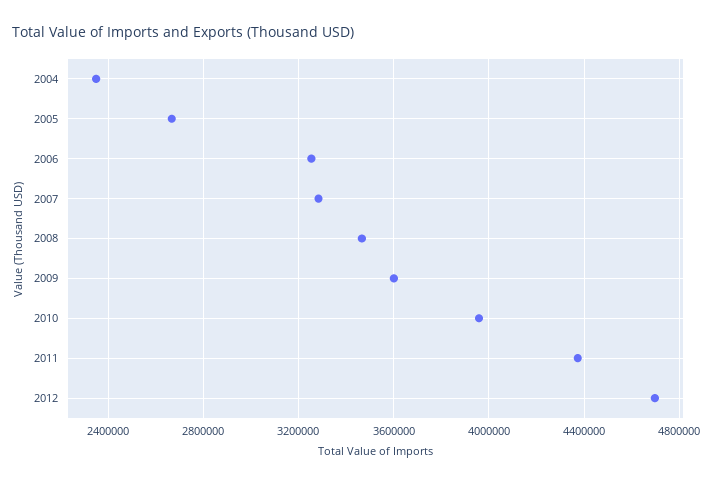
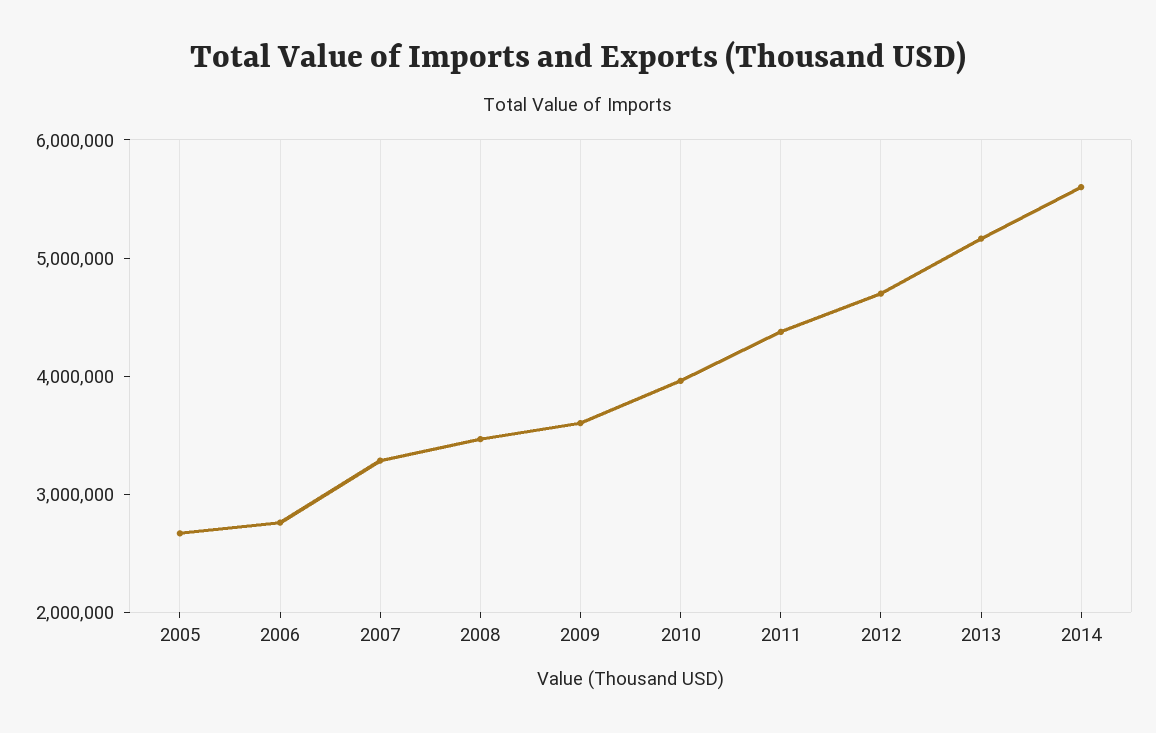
2004: 2350000 -> none
2006: 3250000 -> 2800000
2013: none -> 5200000
2014: none -> 5600000

